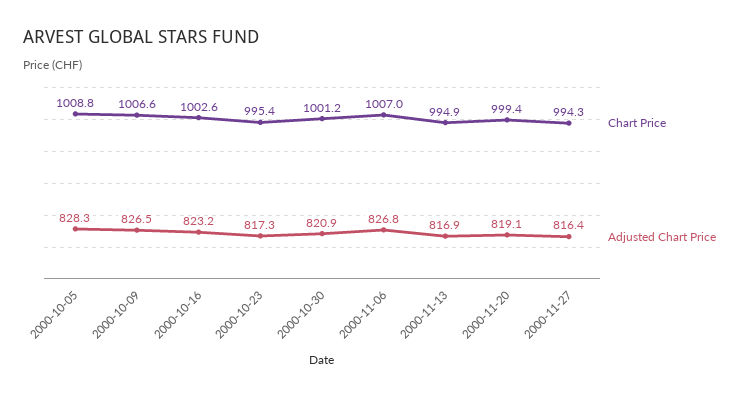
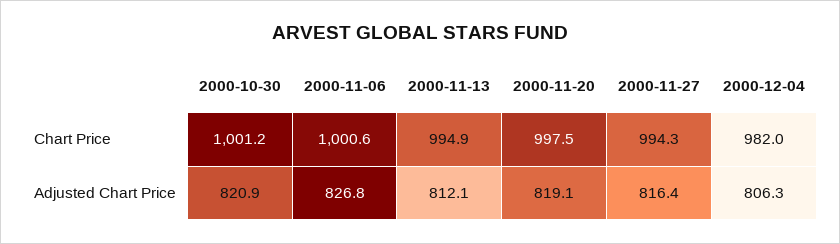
Chart Price, 2000-10-05: 1008.8 -> none
Adjusted Chart Price, 2000-10-05: 828.3 -> none
Chart Price, 2000-10-09: 1006.6 -> none
Adjusted Chart Price, 2000-10-09: 826.5 -> none
Chart Price, 2000-10-16: 1002.6 -> none
Adjusted Chart Price, 2000-10-16: 823.2 -> none
Chart Price, 2000-10-23: 995.4 -> none
Adjusted Chart Price, 2000-10-23: 817.3 -> none
Chart Price, 2000-11-06: 1007 -> 1000.6
Adjusted Chart Price, 2000-11-13: 816.9 -> 812.1
Chart Price, 2000-11-20: 999.4 -> 997.5
Chart Price, 2000-12-04: none -> 982
Adjusted Chart Price, 2000-12-04: none -> 806.3

